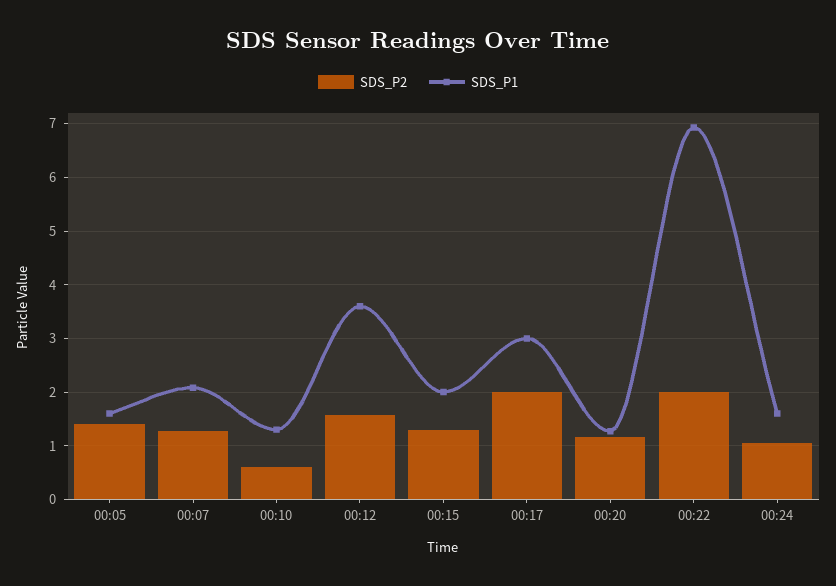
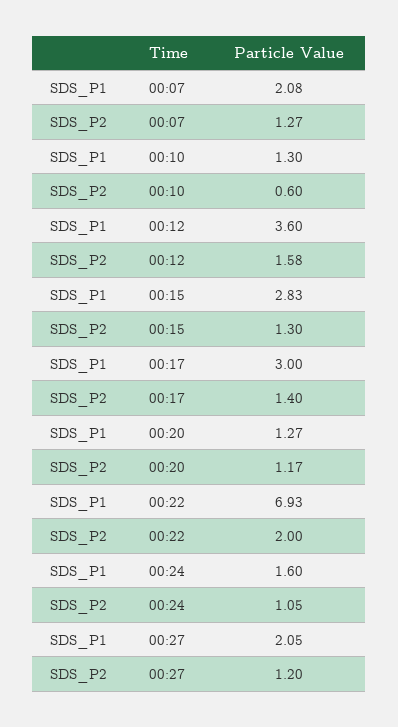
SDS_P2, 00:05: 1.4 -> none
SDS_P1, 00:05: 1.6 -> none
SDS_P1, 00:15: 2 -> 2.83
SDS_P2, 00:17: 2 -> 1.4
SDS_P1, 00:27: none -> 2.05
SDS_P2, 00:27: none -> 1.2

